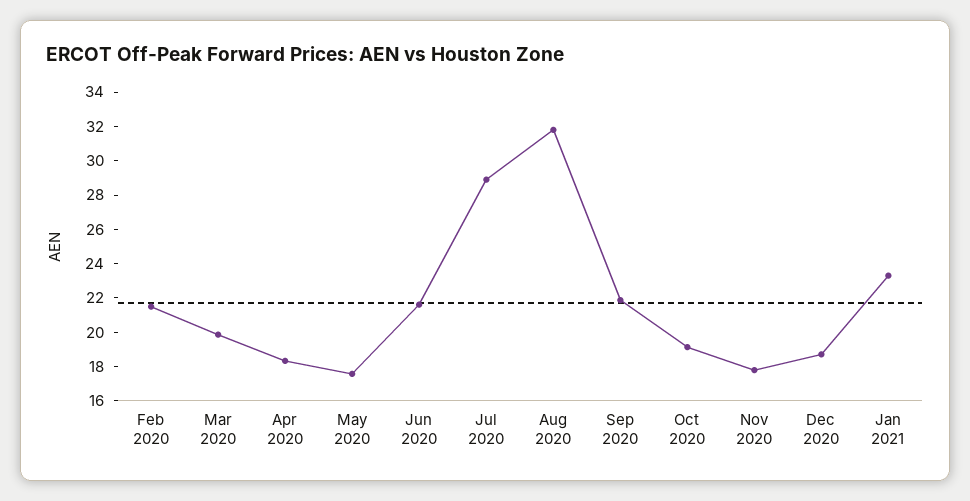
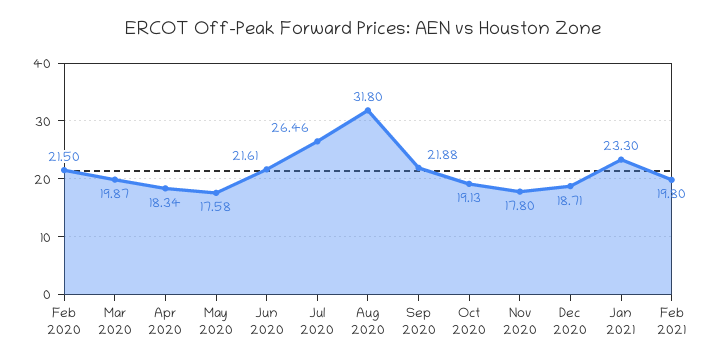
Jul 2020: 29 -> 26.46
Feb 2021: none -> 19.8

